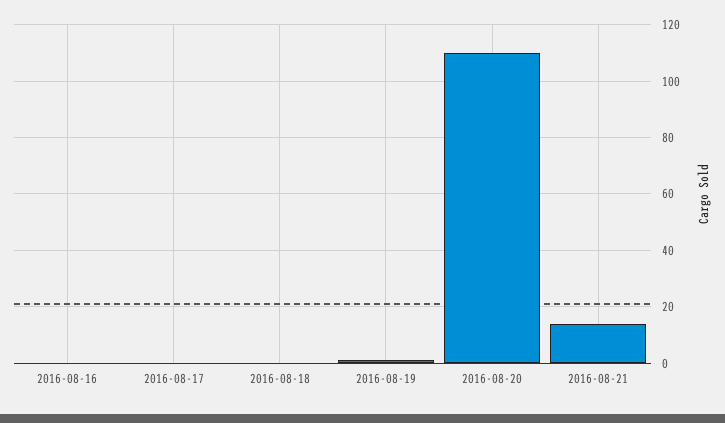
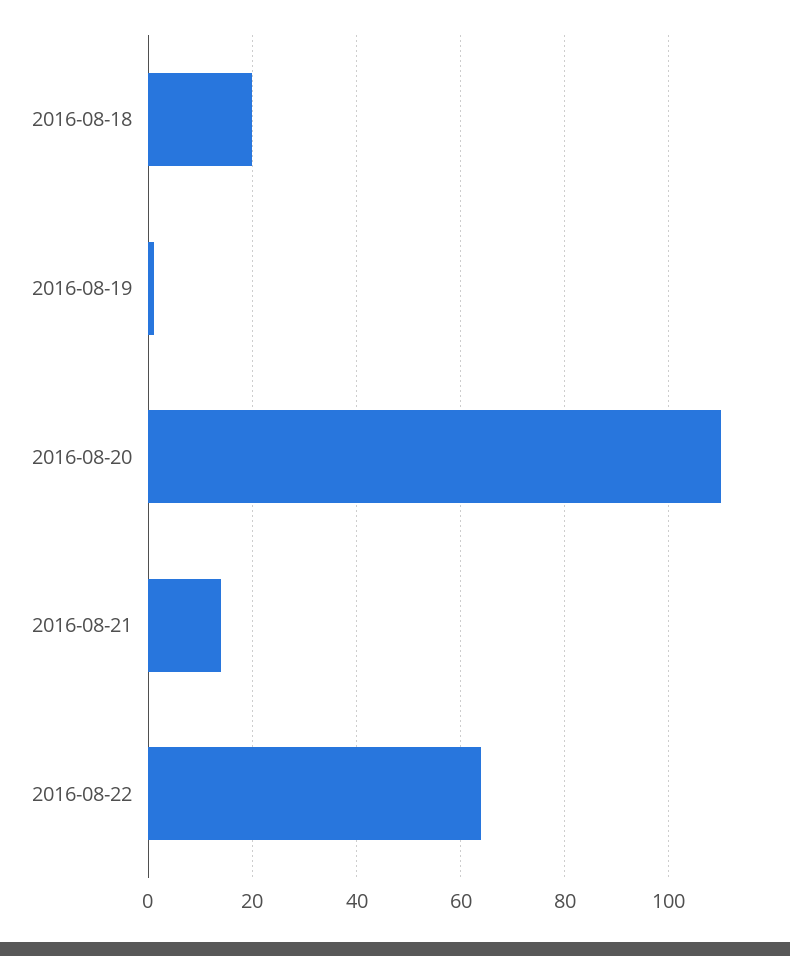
2016-08-16: 0 -> none
2016-08-17: 0 -> none
2016-08-18: 0 -> 20
2016-08-22: none -> 65

